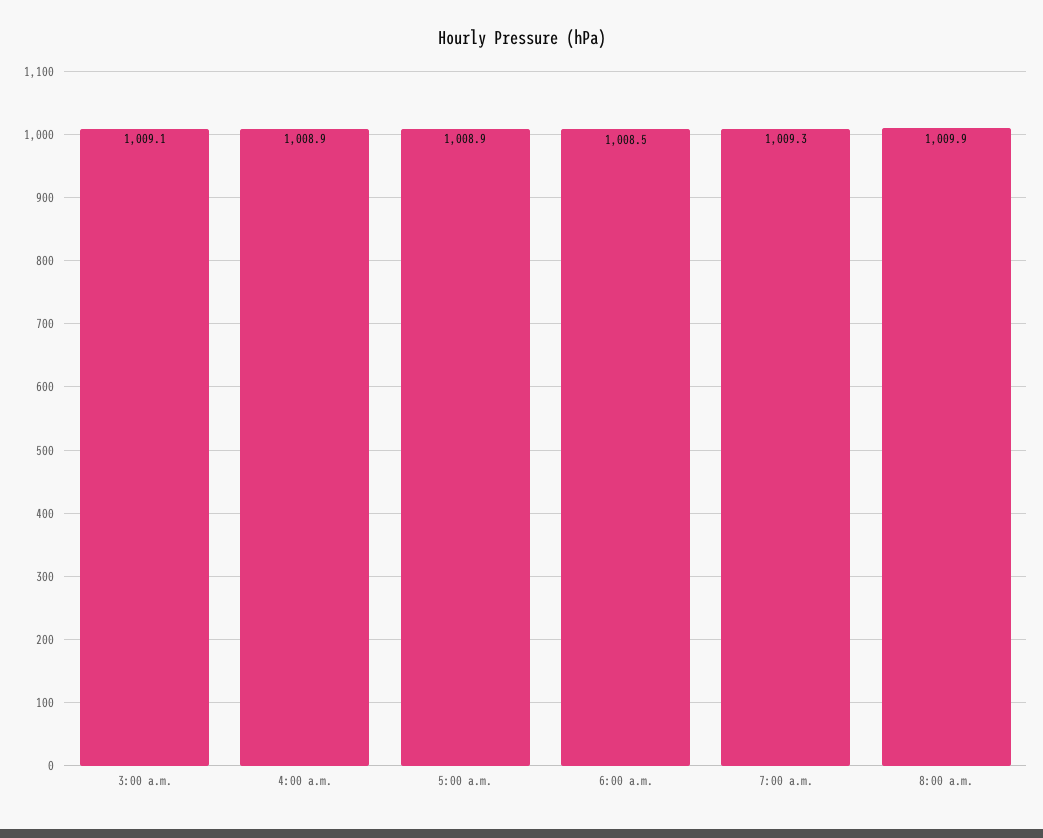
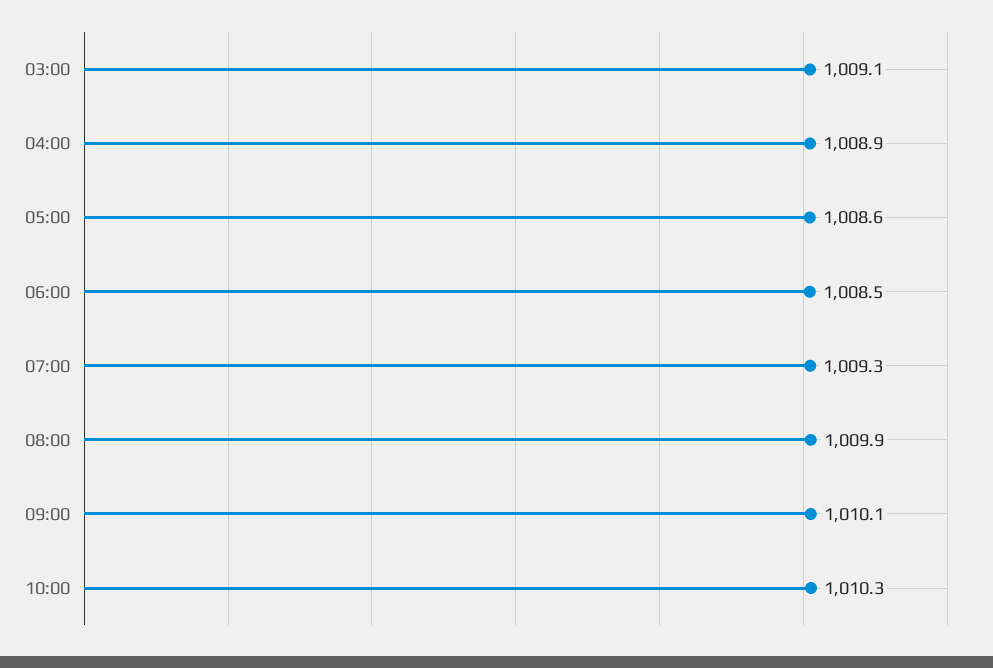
5:00 a.m.: 1008.9 -> 1008.6
09:00: none -> 1010.1
10:00: none -> 1010.3

